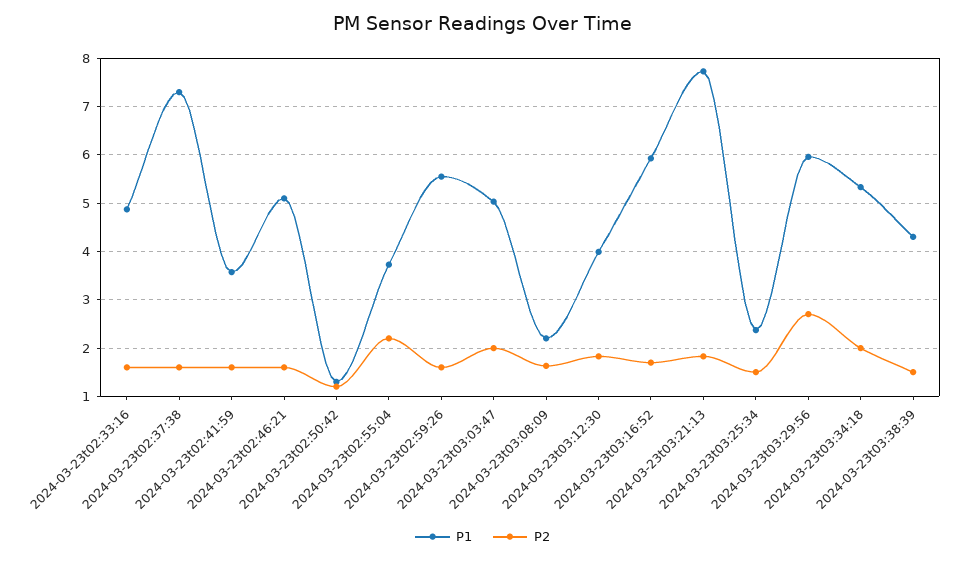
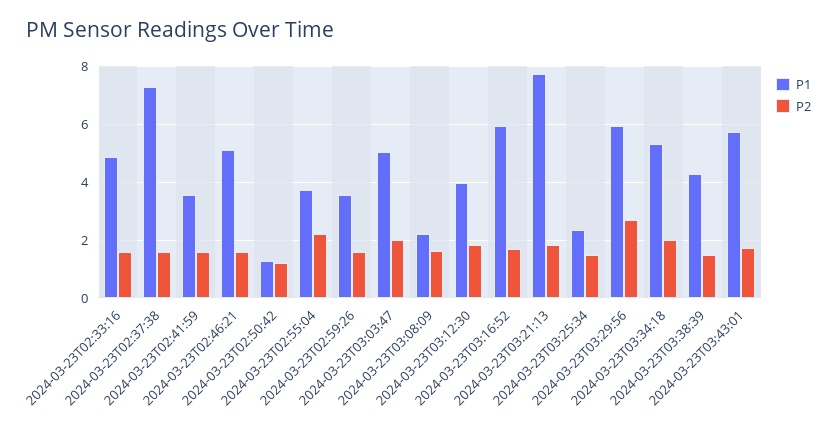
P1, 2024-03-23t02:59:26: 5.6 -> 3.5
P1, 2024-03-23T03:43:01: none -> 5.75
P2, 2024-03-23T03:43:01: none -> 1.75

